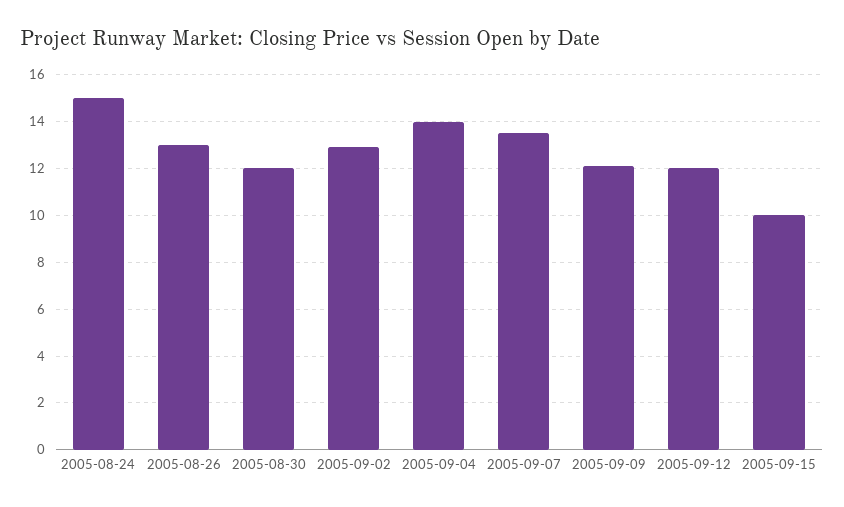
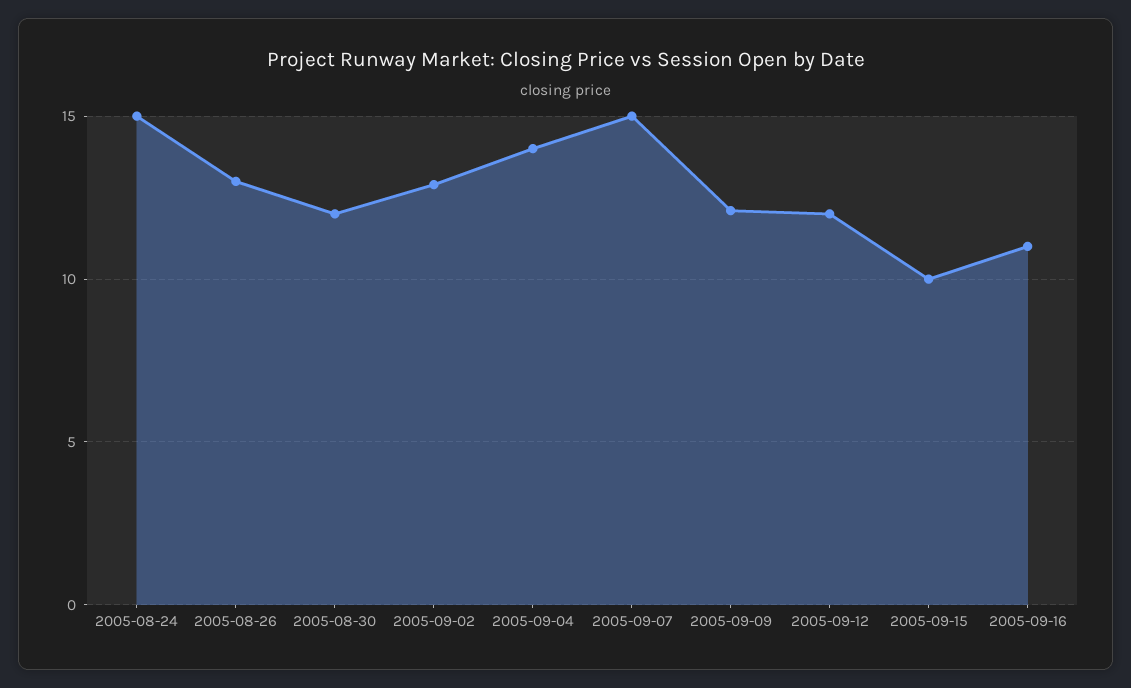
2005-09-07: 13.5 -> 15
2005-09-16: none -> 11

